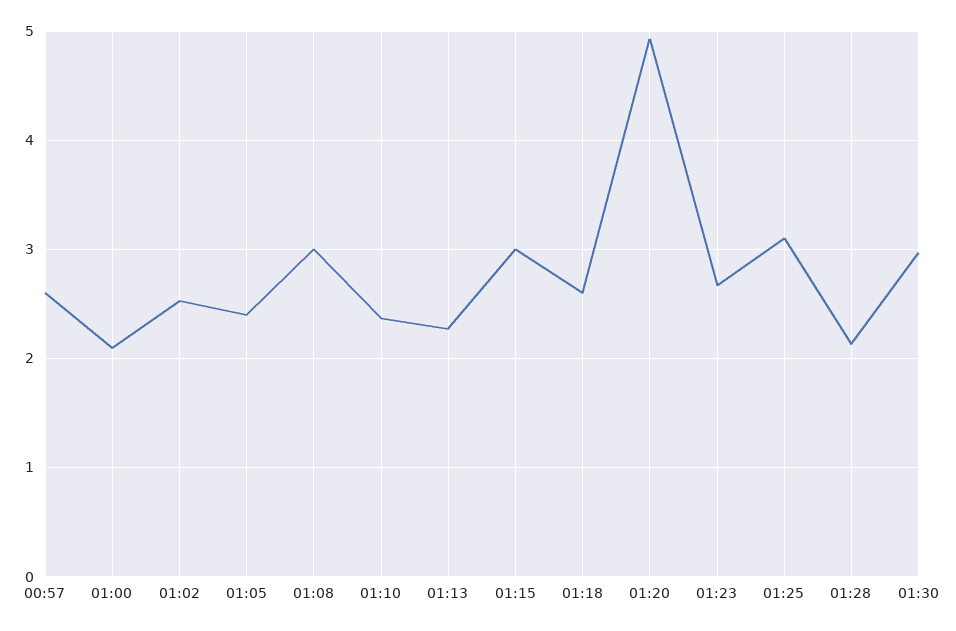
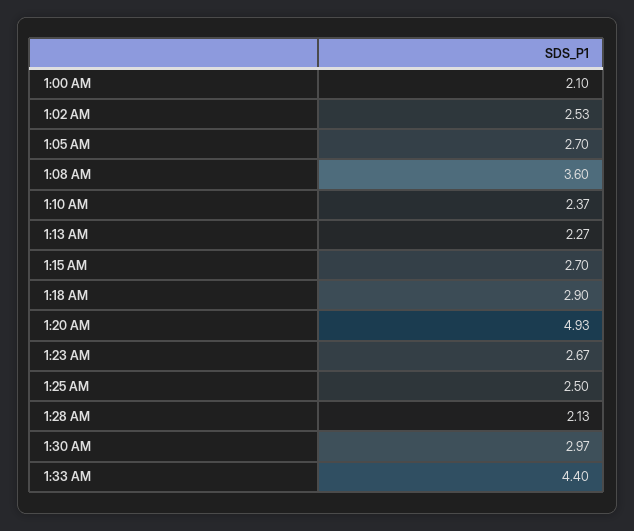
00:57: 2.6 -> none
01:05: 2.4 -> 2.7
01:08: 3 -> 3.6
01:15: 3 -> 2.7
01:18: 2.6 -> 2.9
01:25: 3.1 -> 2.5
1:33 AM: none -> 4.4

